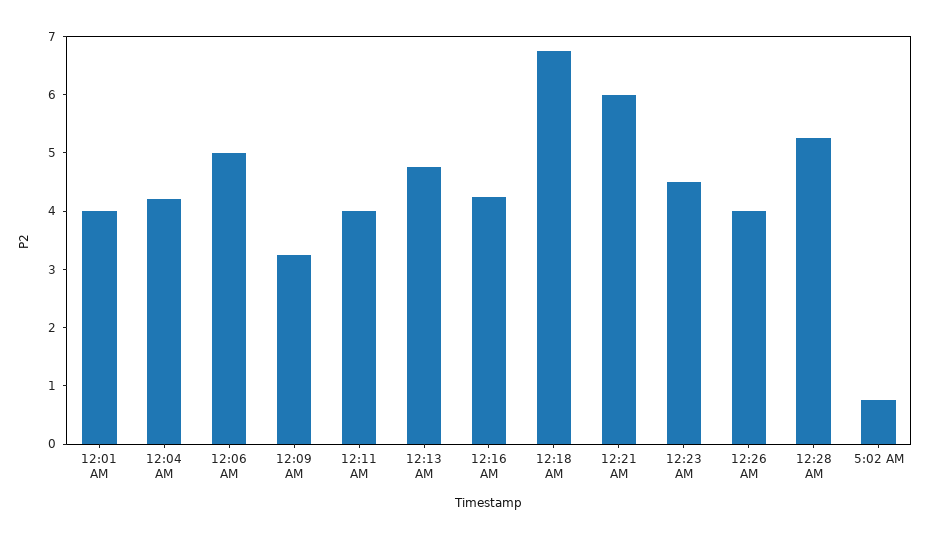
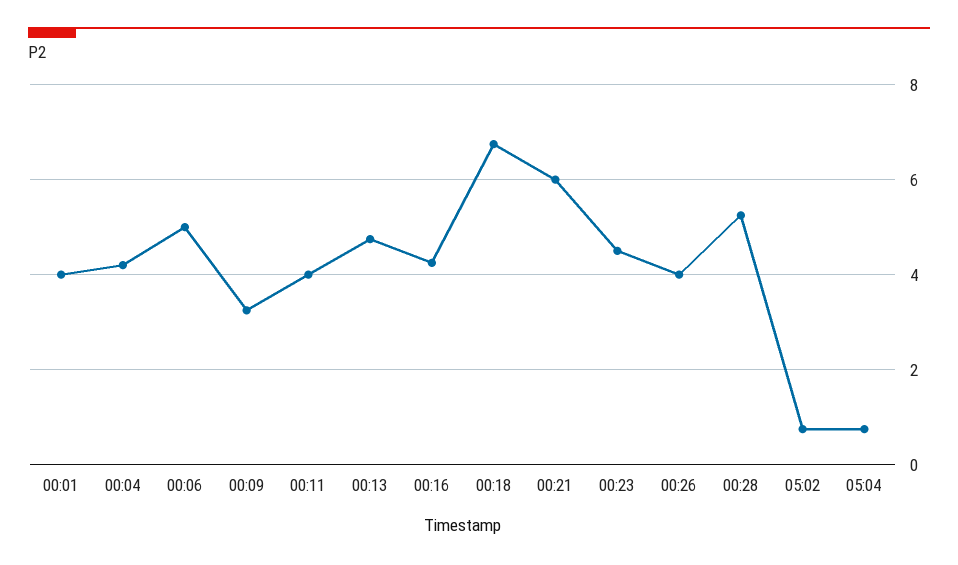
05:04: none -> 0.8

